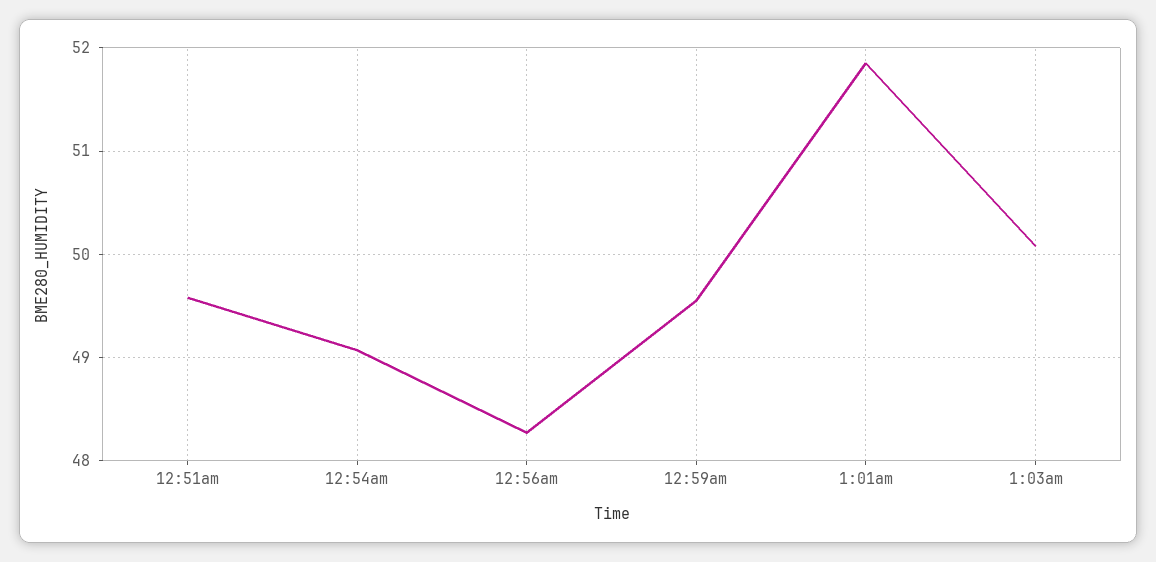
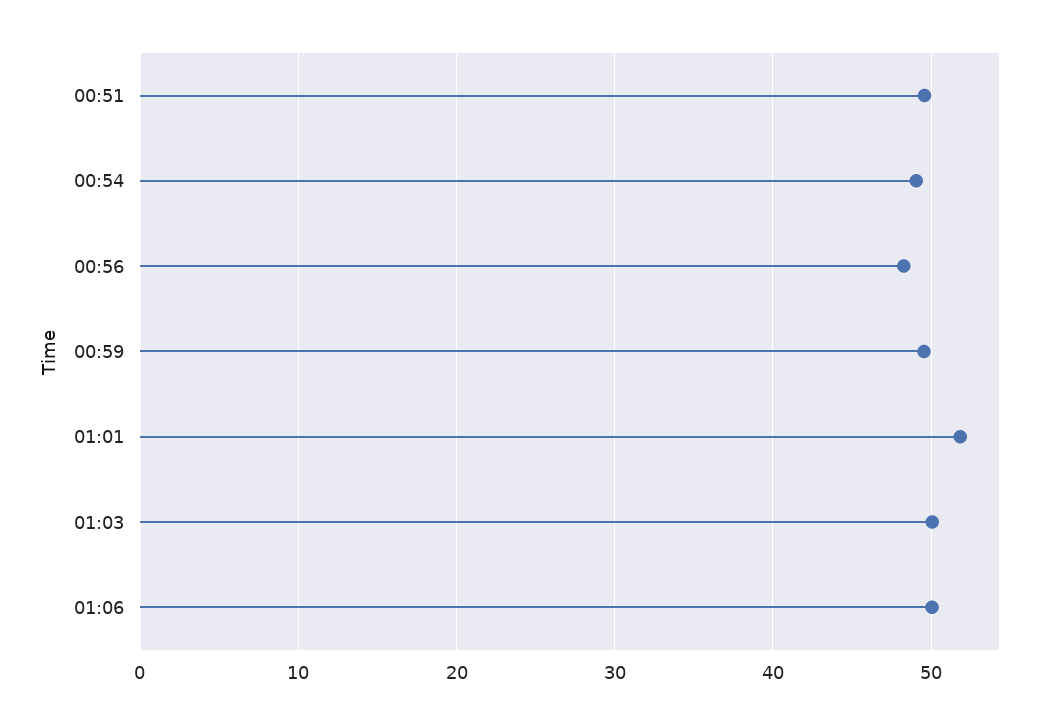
01:06: none -> 50

